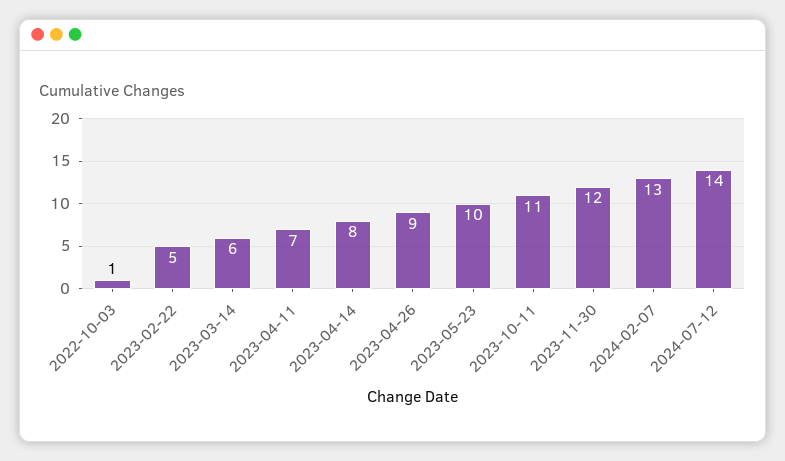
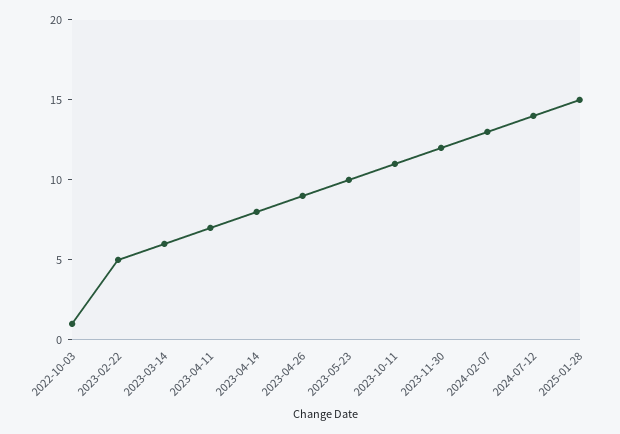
2025-01-28: none -> 15

